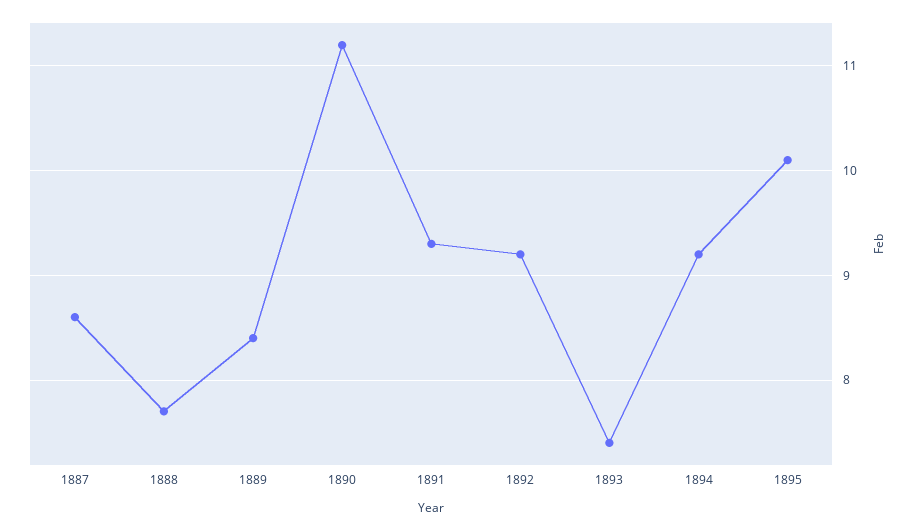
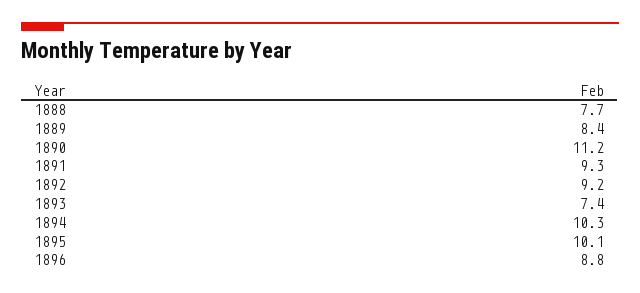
1887: 8.6 -> none
1894: 9.2 -> 10.3
1896: none -> 8.8

